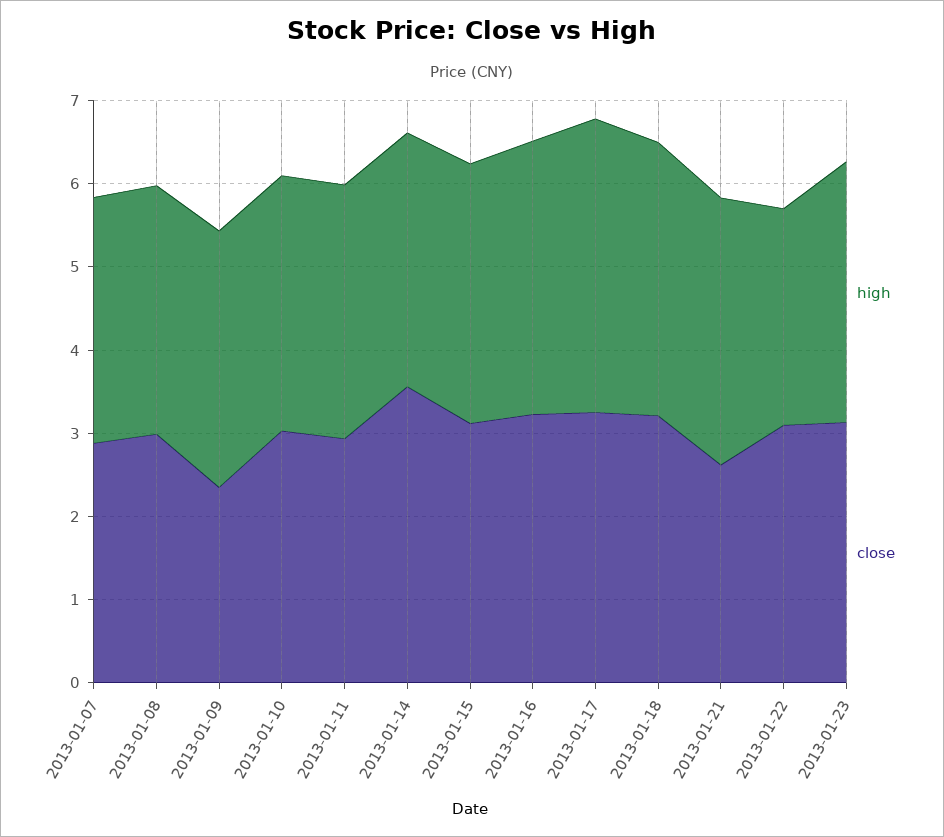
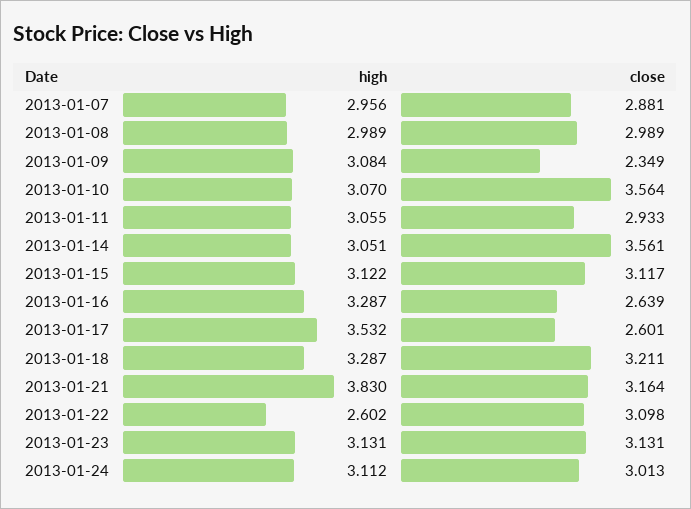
close, 2013-01-10: 3 -> 3.564
close, 2013-01-16: 3.2 -> 2.639
close, 2013-01-17: 3.2 -> 2.601
high, 2013-01-21: 3.2 -> 3.83
close, 2013-01-21: 2.6 -> 3.164
high, 2013-01-24: none -> 3.112
close, 2013-01-24: none -> 3.013

